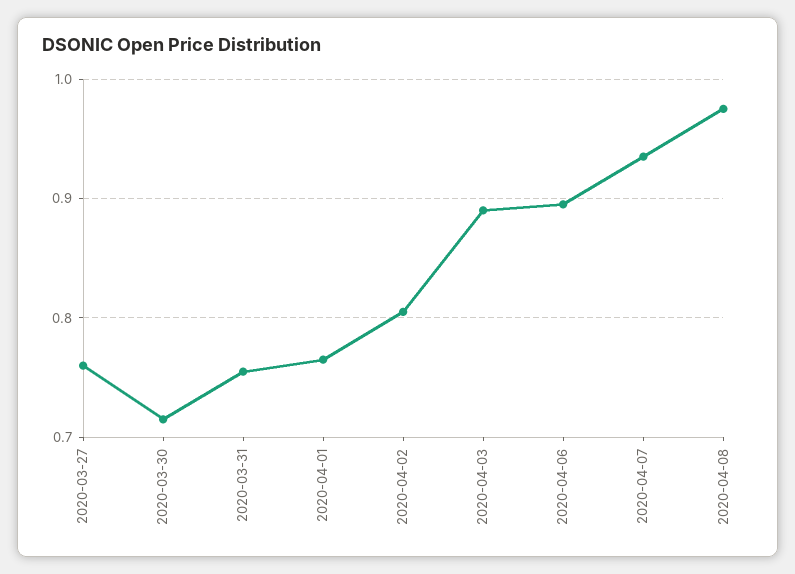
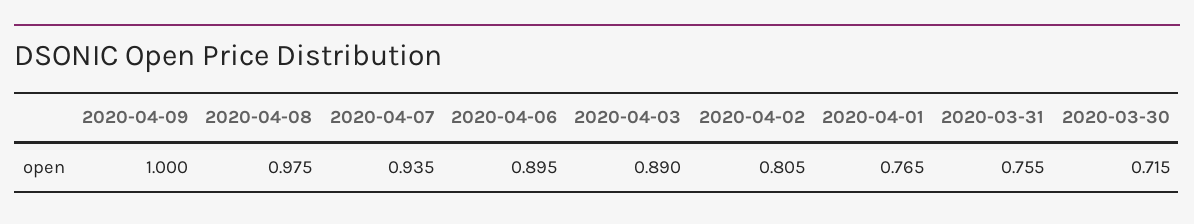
2020-03-27: 0.76 -> none
2020-04-09: none -> 1

